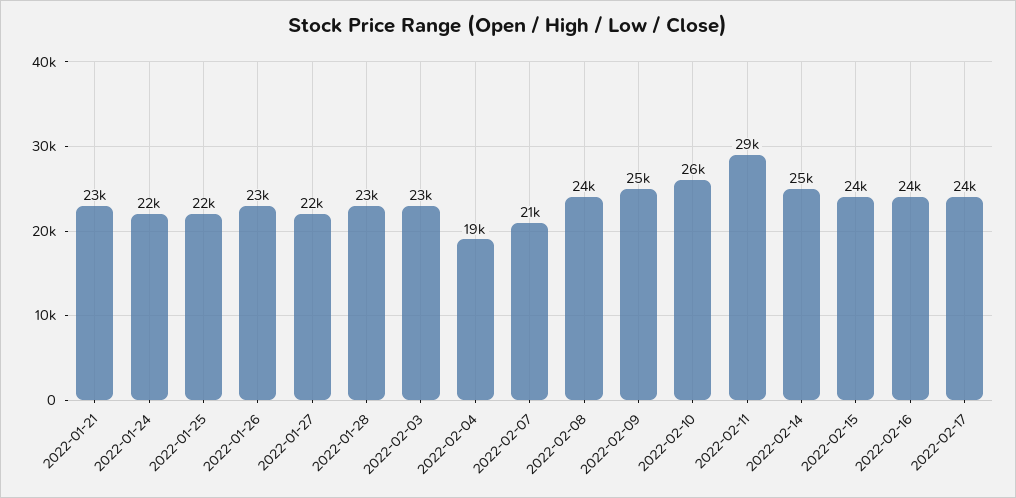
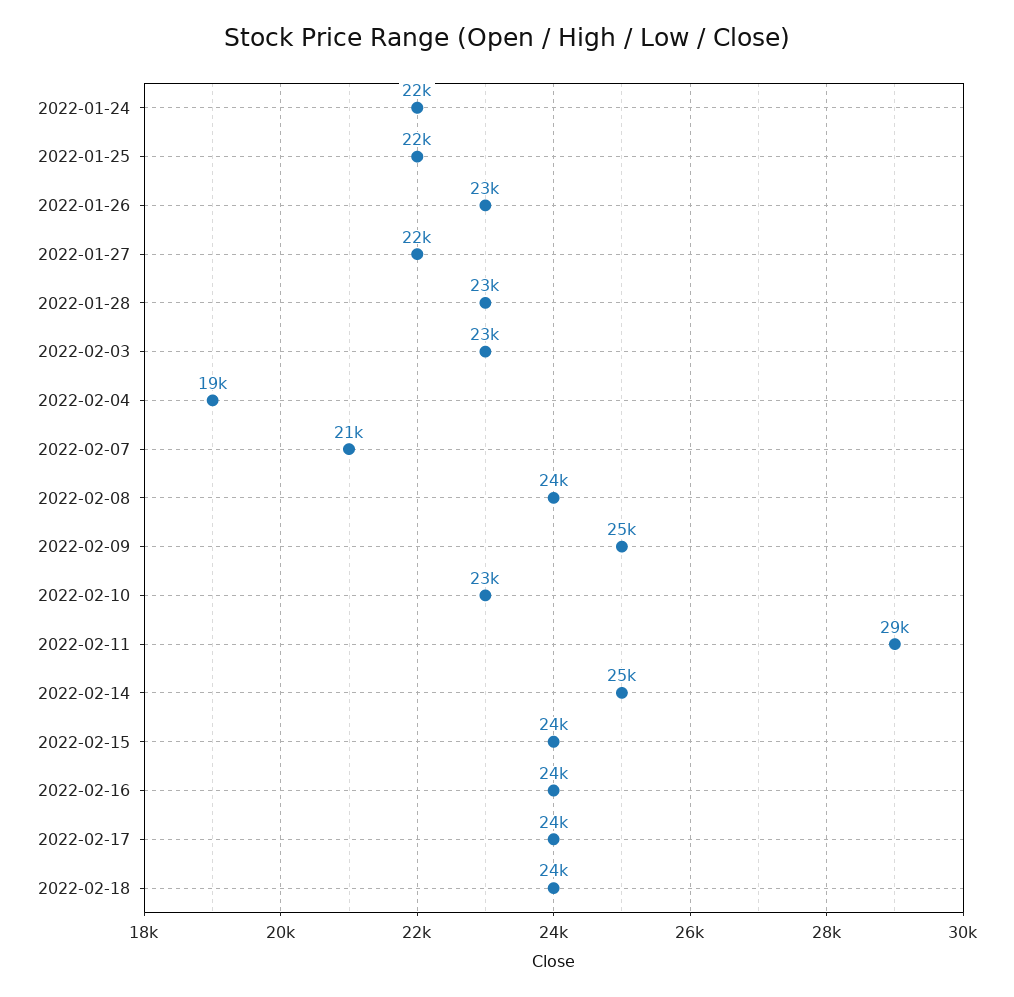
2022-01-21: 23000 -> none
2022-02-10: 26000 -> 23000
2022-02-18: none -> 24000

